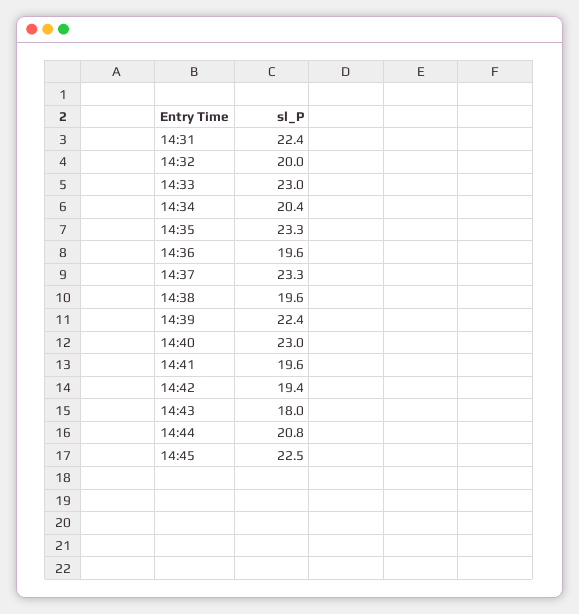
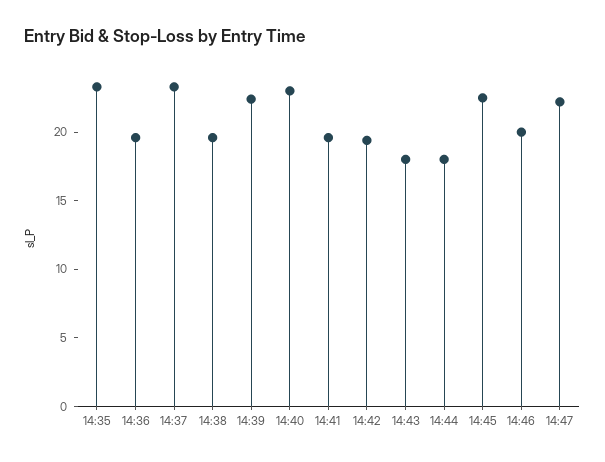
14:31: 22.4 -> none
14:32: 20 -> none
14:33: 23 -> none
14:34: 20.4 -> none
14:44: 20.8 -> 18
14:46: none -> 20
14:47: none -> 22

